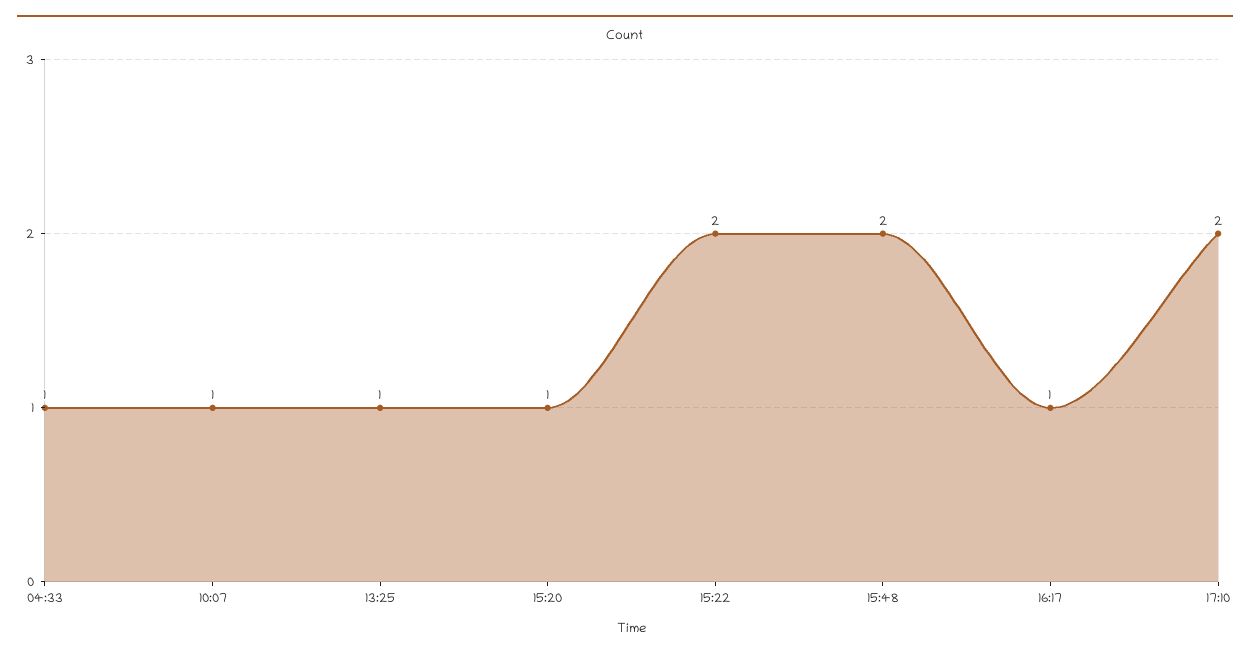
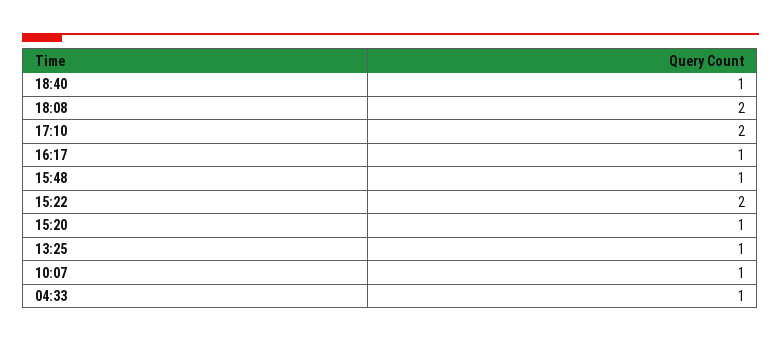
15:48: 2 -> 1
18:40: none -> 1
18:08: none -> 2

